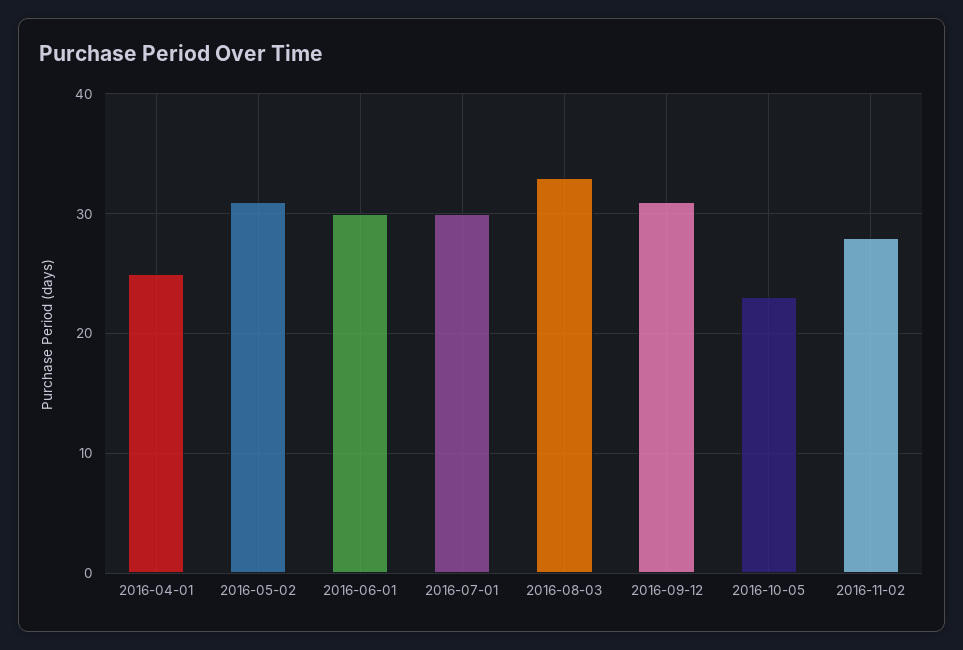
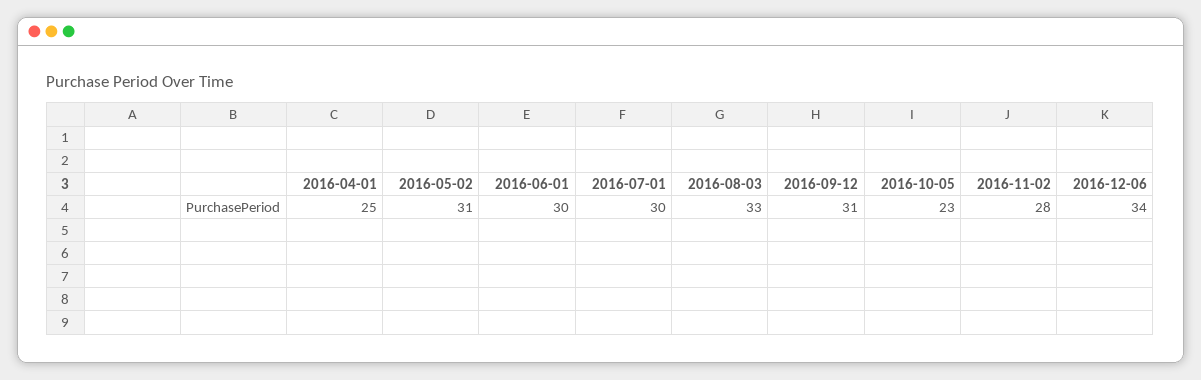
2016-12-06: none -> 34

